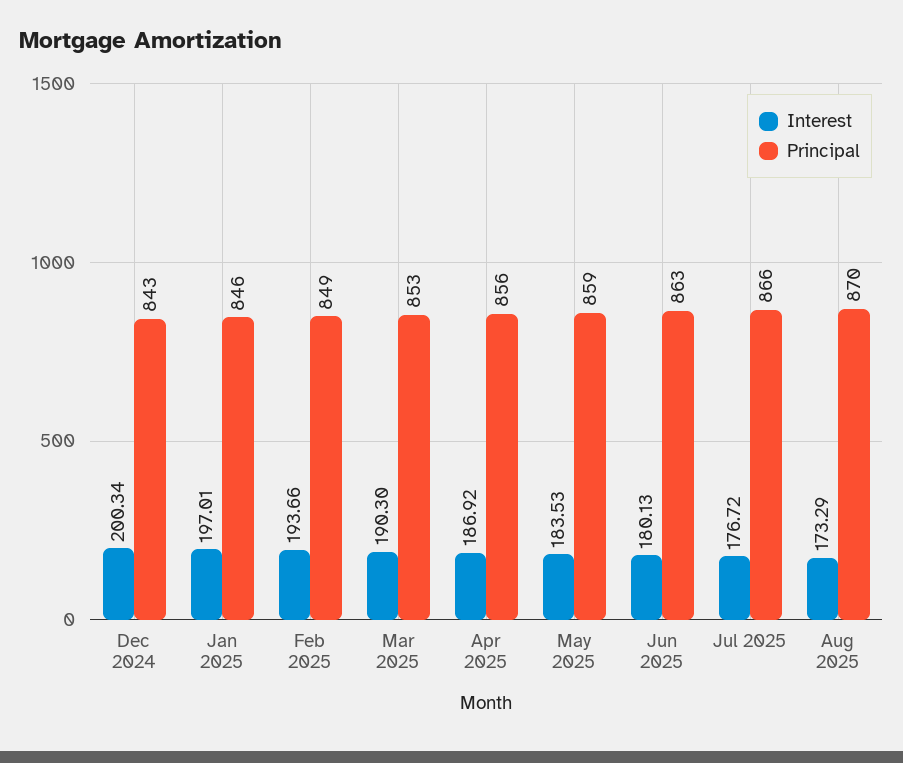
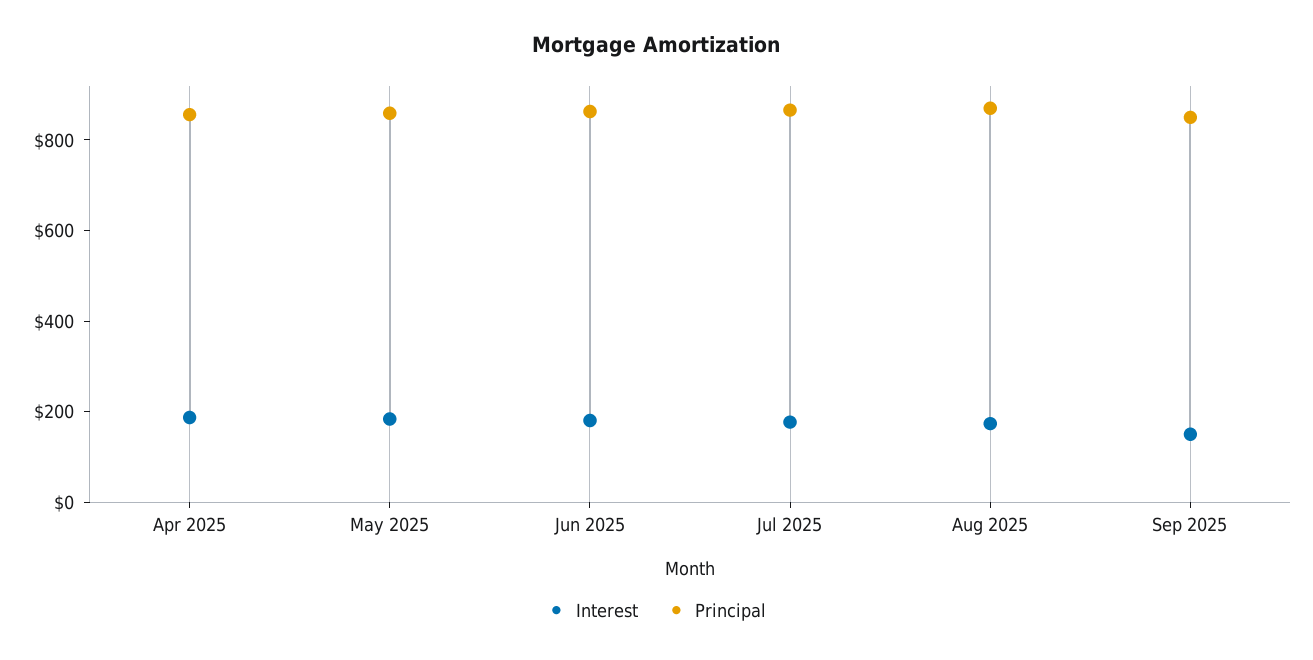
Interest, Dec 2024: 200.34 -> none
Principal, Dec 2024: 843 -> none
Interest, Jan 2025: 197.01 -> none
Principal, Jan 2025: 846 -> none
Interest, Feb 2025: 193.66 -> none
Principal, Feb 2025: 849 -> none
Interest, Mar 2025: 190.3 -> none
Principal, Mar 2025: 853 -> none
Interest, Sep 2025: none -> 150
Principal, Sep 2025: none -> 850

